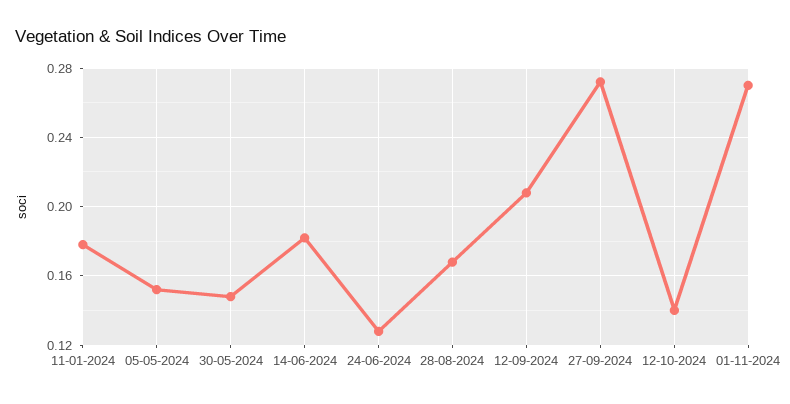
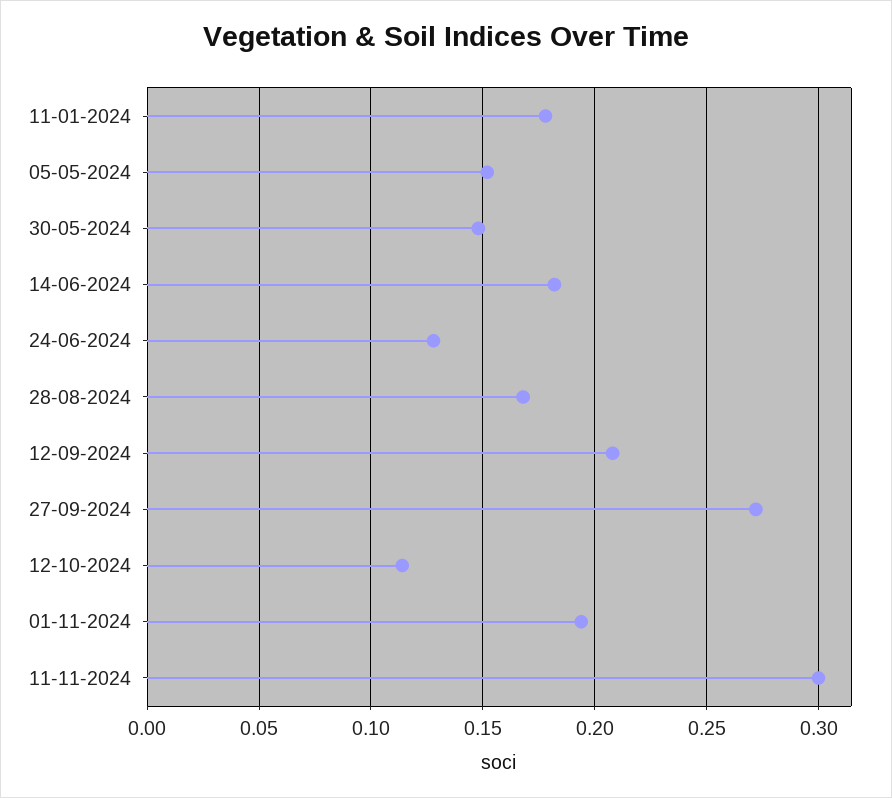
12-10-2024: 0.14 -> 0.115
01-11-2024: 0.27 -> 0.195
11-11-2024: none -> 0.3

